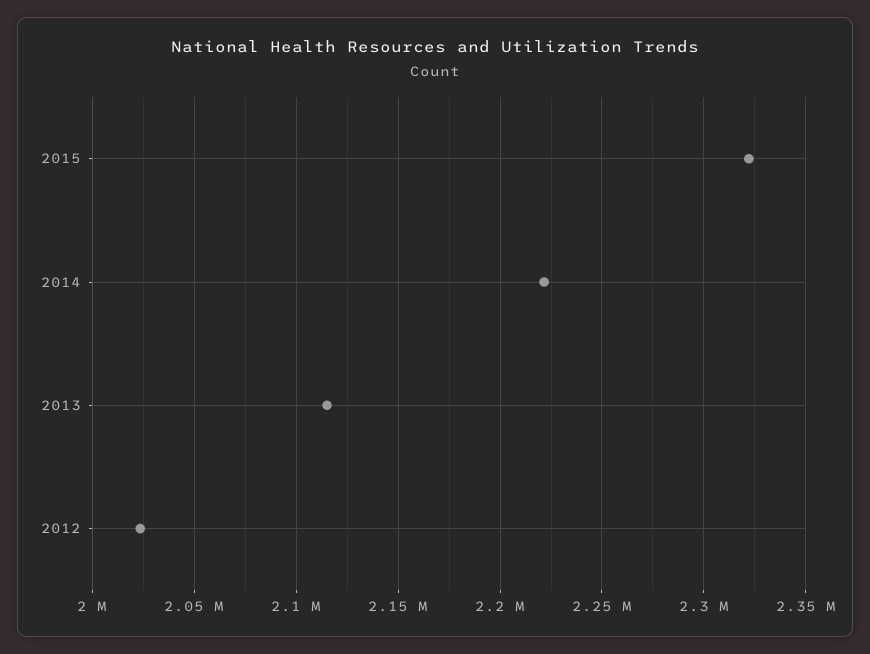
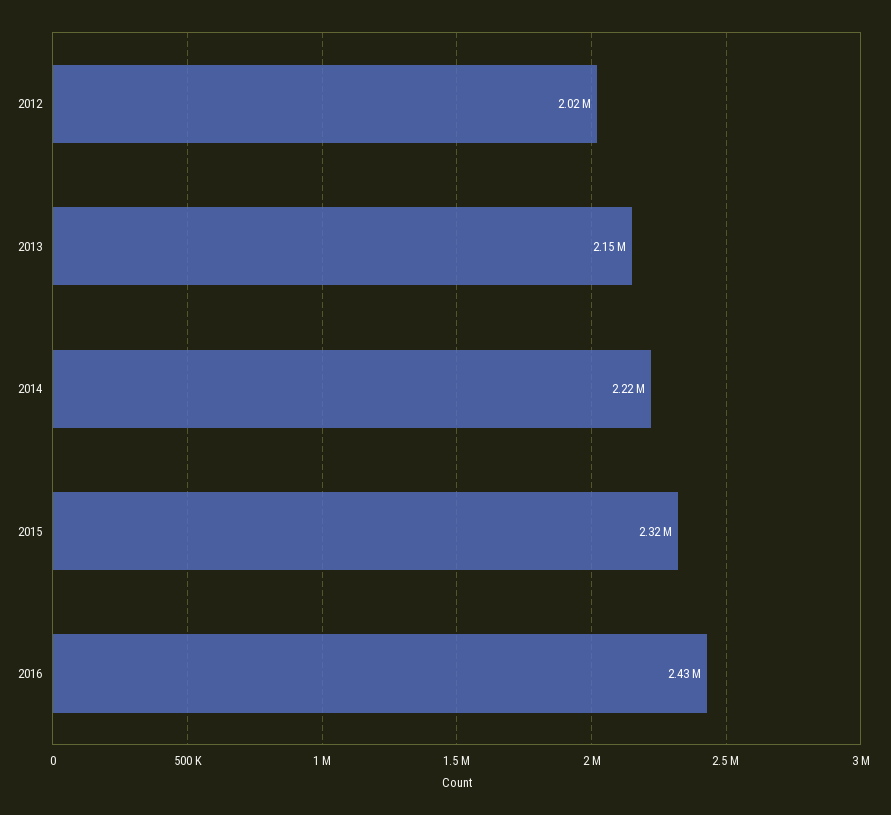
2013: 2115000 -> 2150000
2016: none -> 2430000

